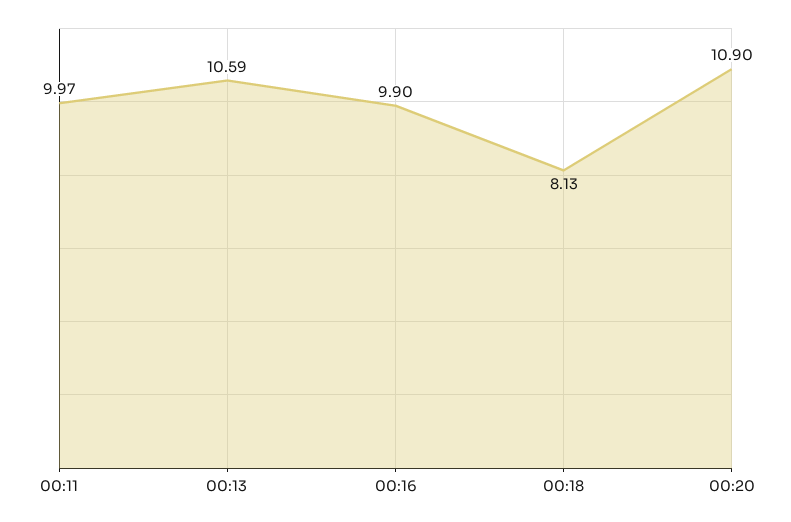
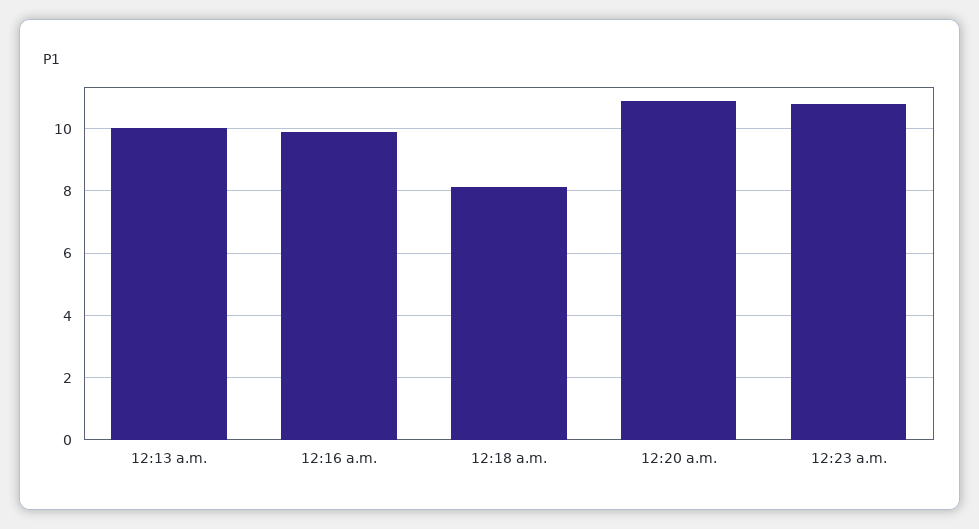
00:11: 9.97 -> none
00:13: 10.59 -> 10
12:23 a.m.: none -> 10.8

